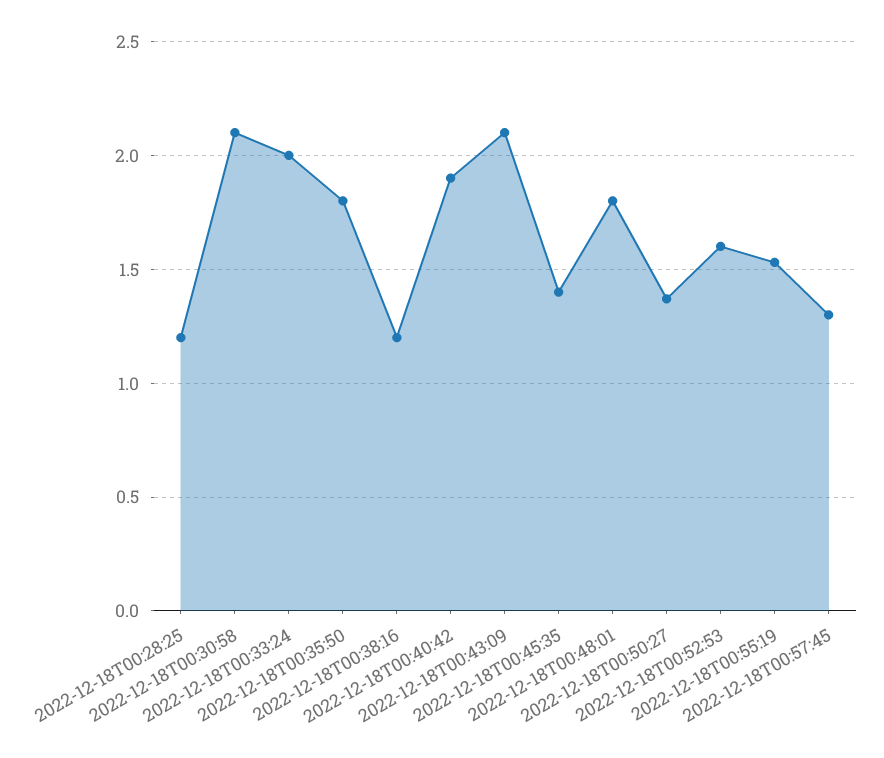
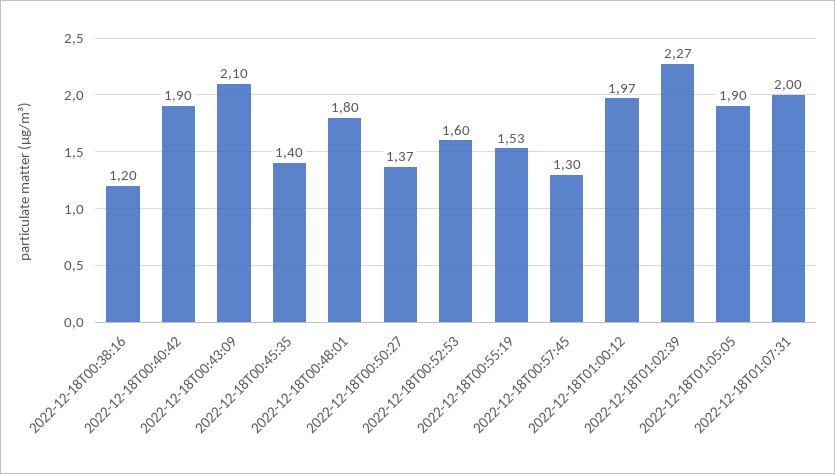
2022-12-18T00:28:25: 1.2 -> none
2022-12-18T00:30:58: 2.1 -> none
2022-12-18T00:33:24: 2 -> none
2022-12-18T00:35:50: 1.8 -> none
2022-12-18T01:00:12: none -> 1.97
2022-12-18T01:02:39: none -> 2.27
2022-12-18T01:05:05: none -> 1.9
2022-12-18T01:07:31: none -> 2

